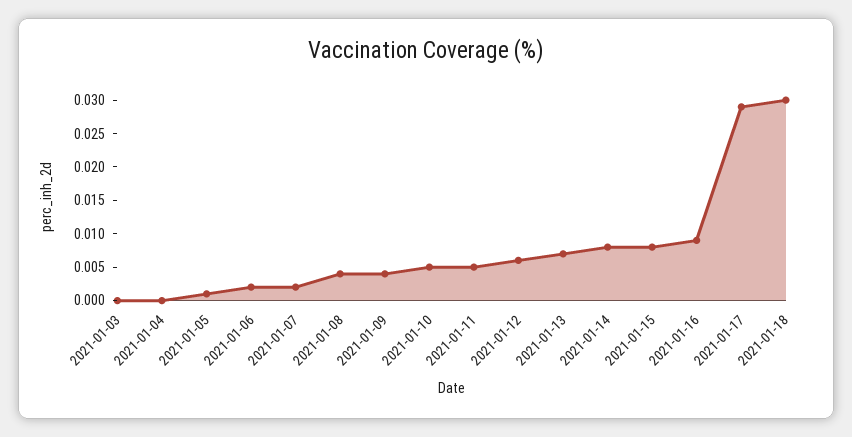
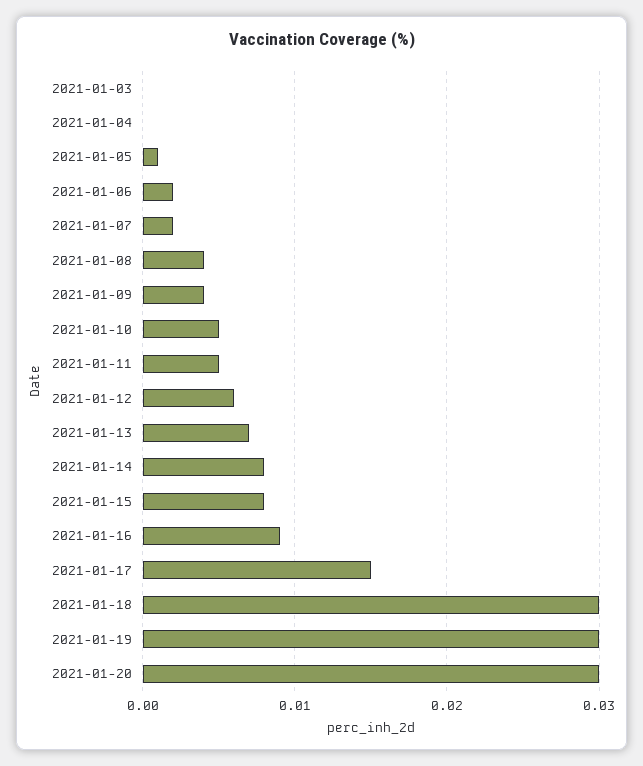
2021-01-17: 0.03 -> 0.015
2021-01-19: none -> 0.03
2021-01-20: none -> 0.03

